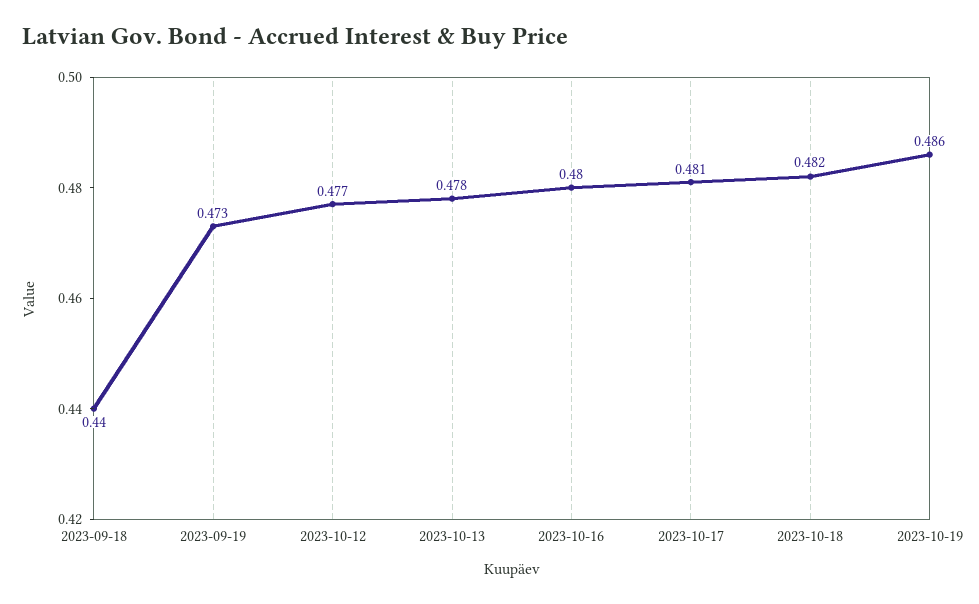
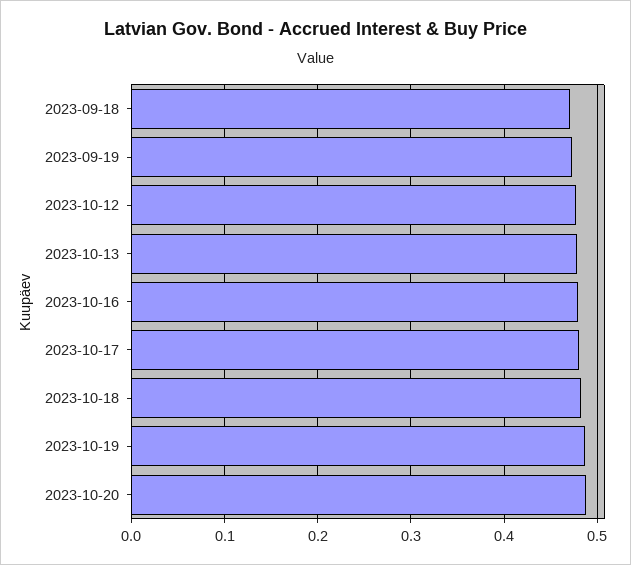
2023-09-18: 0.44 -> 0.47
2023-10-20: none -> 0.49

